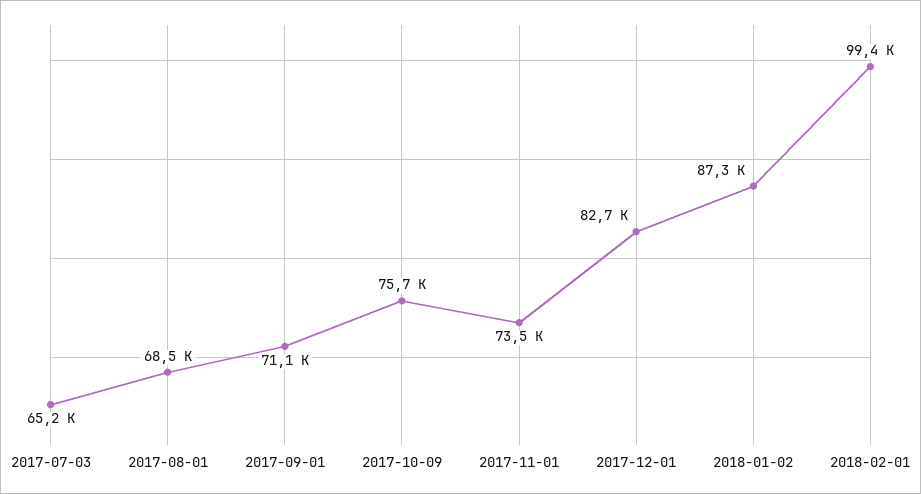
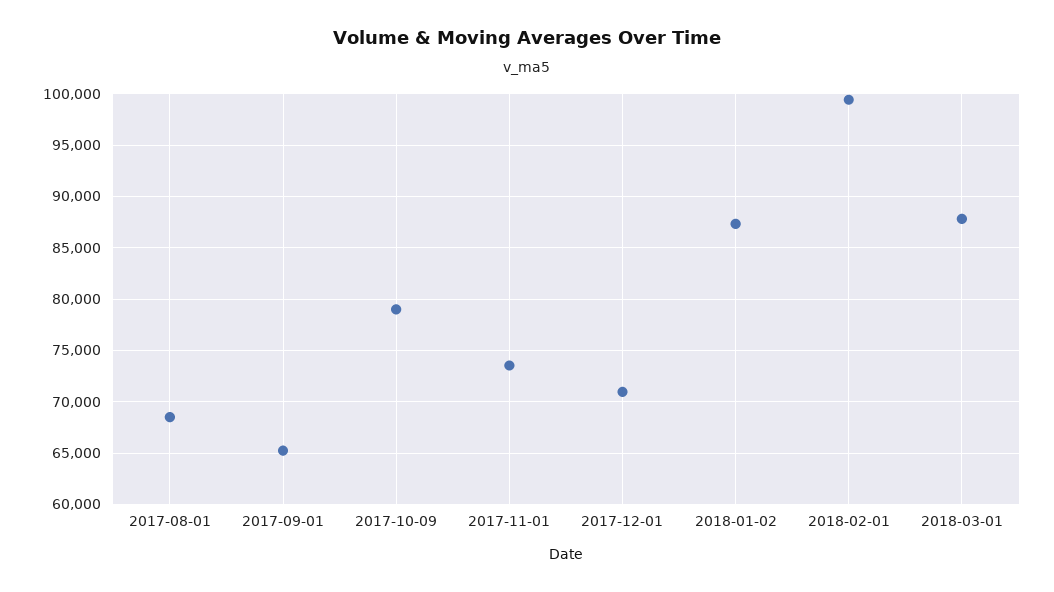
2017-07-03: 65200 -> none
2017-09-01: 71100 -> 65000
2017-10-09: 75700 -> 79000
2017-12-01: 82700 -> 71000
2018-03-01: none -> 88000

